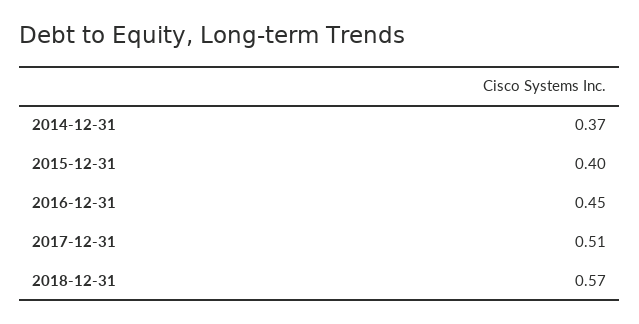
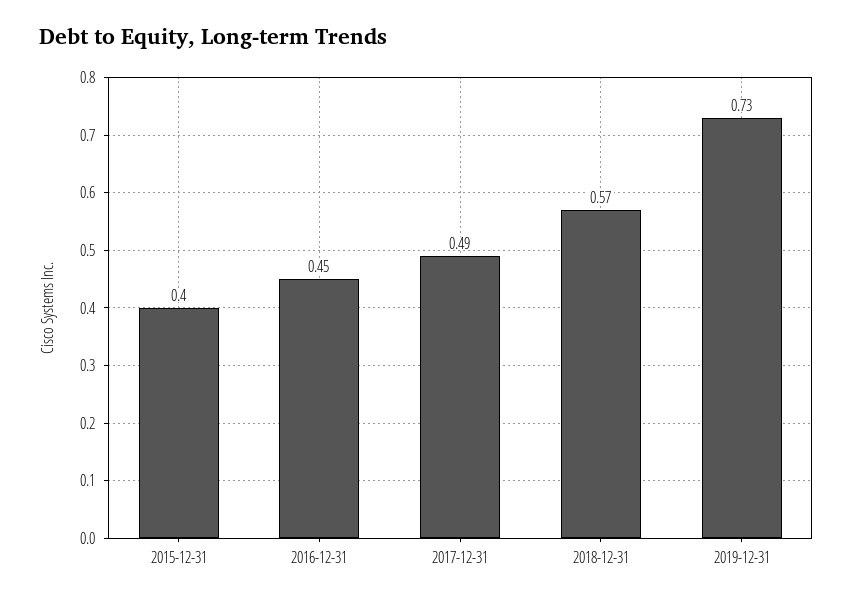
2014-12-31: 0.37 -> none
2017-12-31: 0.51 -> 0.49
2019-12-31: none -> 0.73

